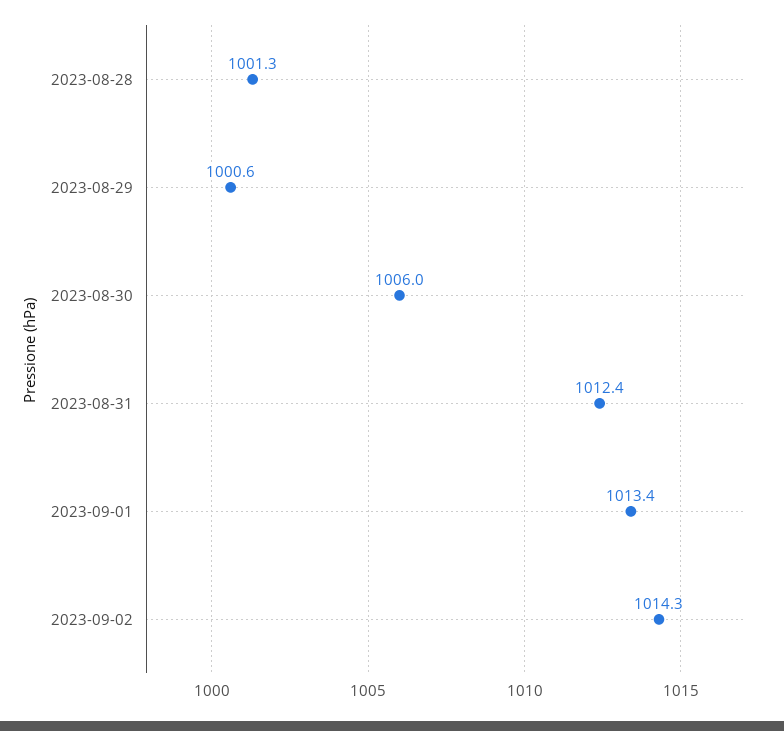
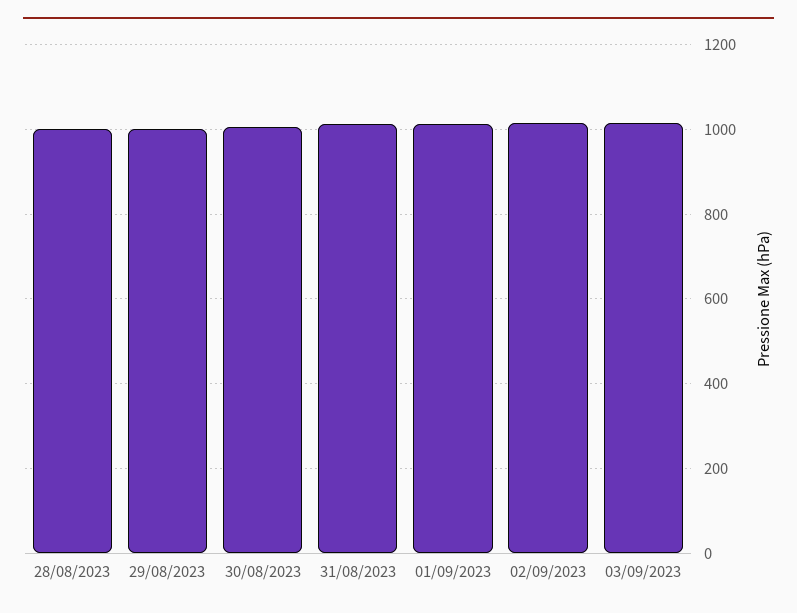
03/09/2023: none -> 1020

